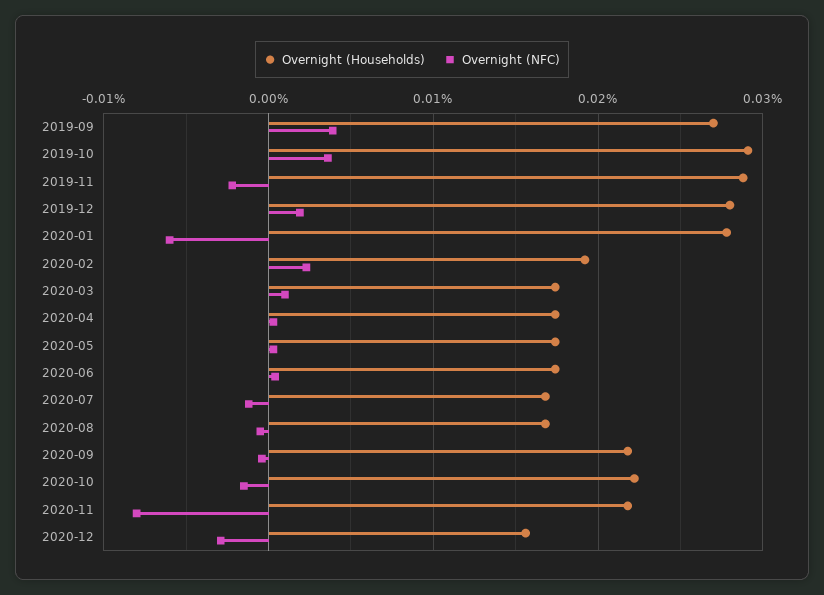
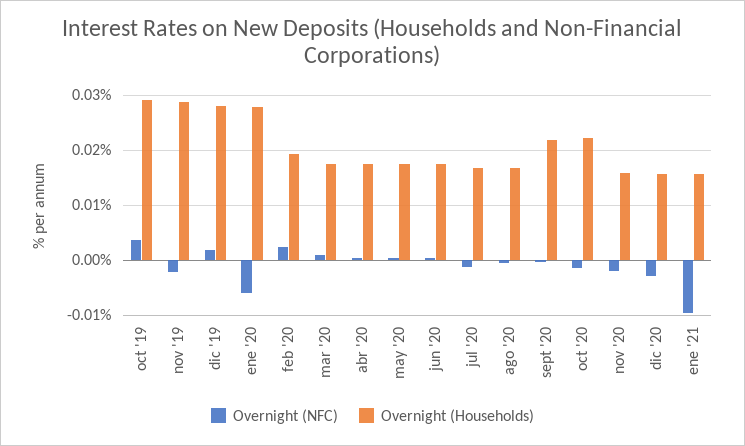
Overnight (Households), 2019-09: 0.027 -> none
Overnight (NFC), 2019-09: 0.004 -> none
Overnight (Households), 2020-11: 0.022 -> 0.016
Overnight (NFC), 2020-11: -0.008 -> -0.002
Overnight (NFC), ene '21: none -> -0.01
Overnight (Households), ene '21: none -> 0.016

